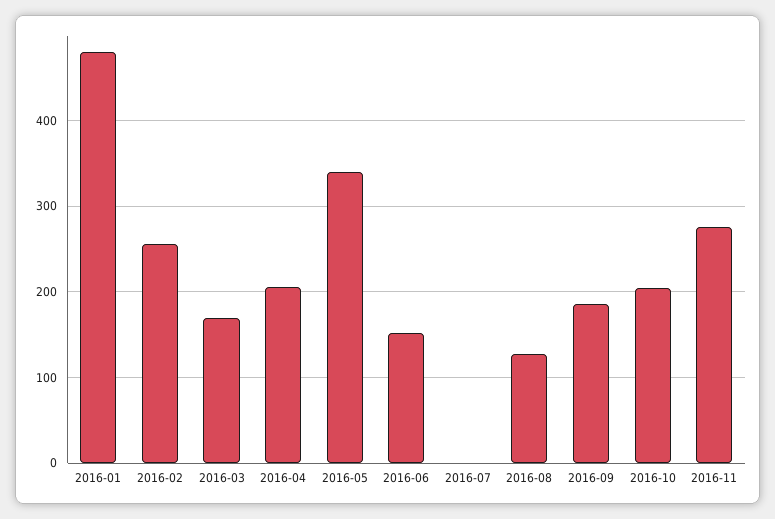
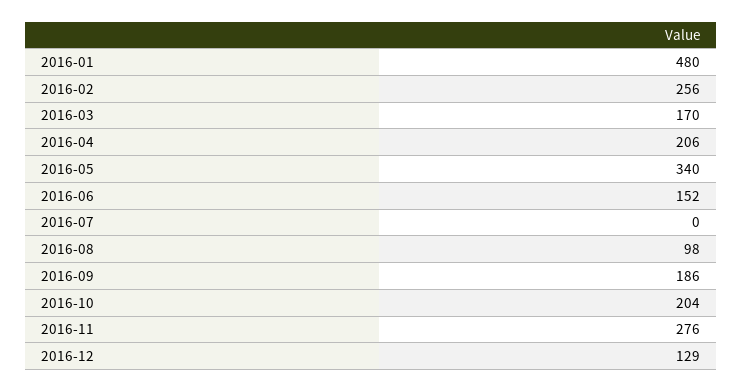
2016-08: 130 -> 98
2016-12: none -> 129

